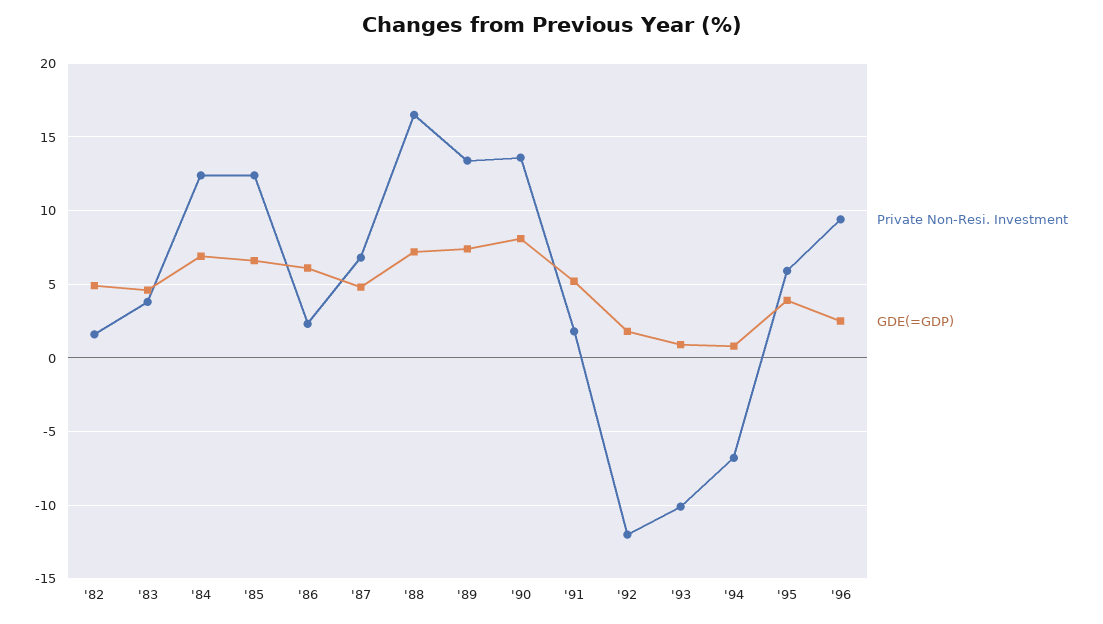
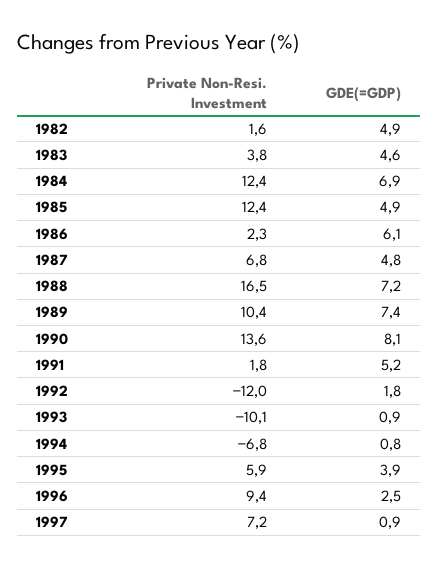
GDE(=GDP), '85: 6.5 -> 4.9
Private Non-Resi. Investment, '89: 13.5 -> 10.4
Private Non-Resi. Investment, 1997: none -> 7.2
GDE(=GDP), 1997: none -> 0.9

